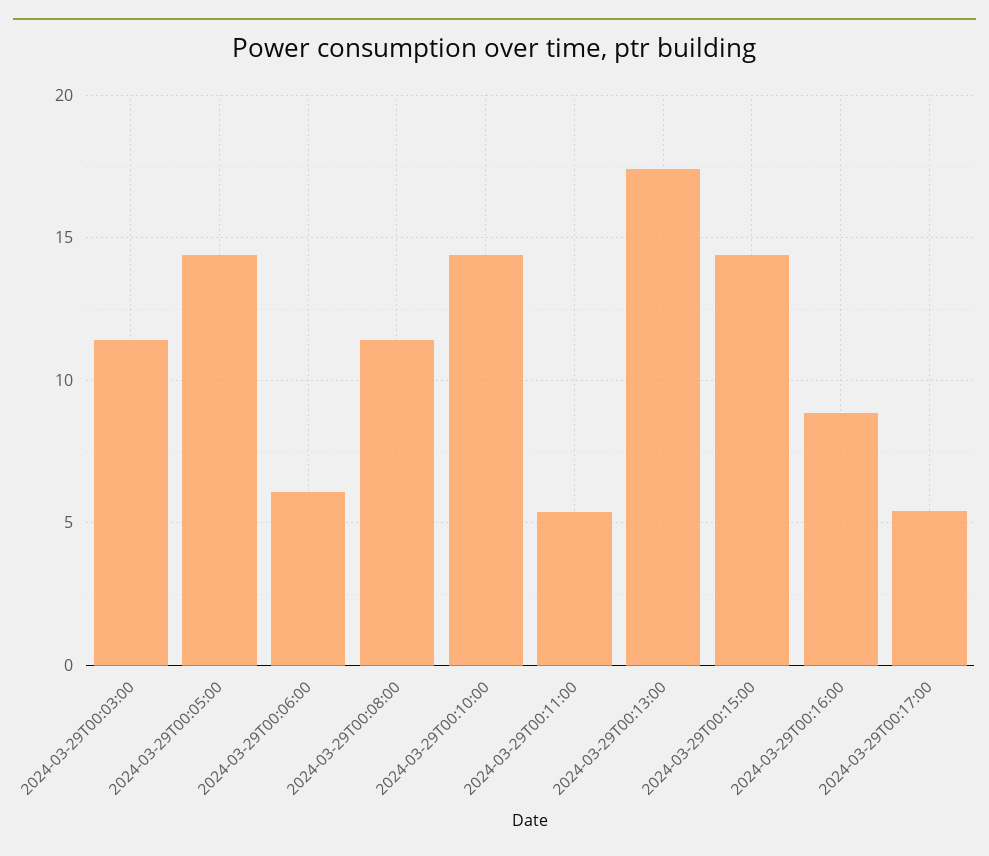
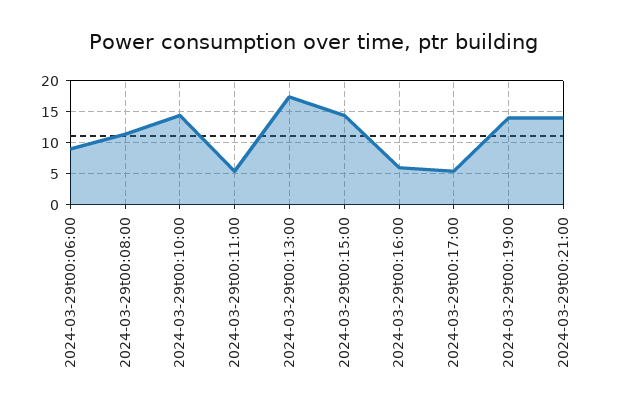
2024-03-29T00:03:00: 11.5 -> none
2024-03-29T00:05:00: 14.5 -> none
2024-03-29T00:06:00: 6 -> 9
2024-03-29T00:16:00: 9 -> 6
2024-03-29t00:19:00: none -> 14
2024-03-29t00:21:00: none -> 14

